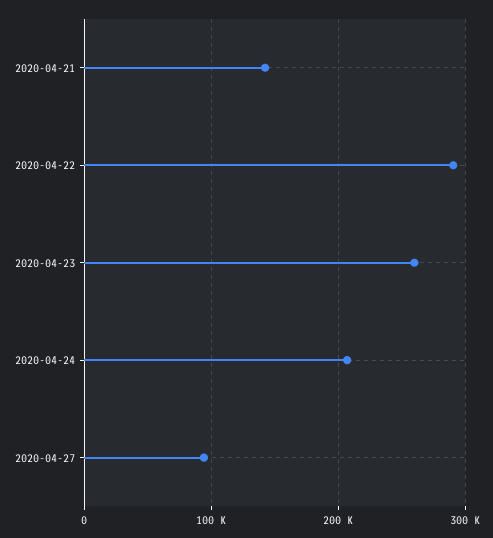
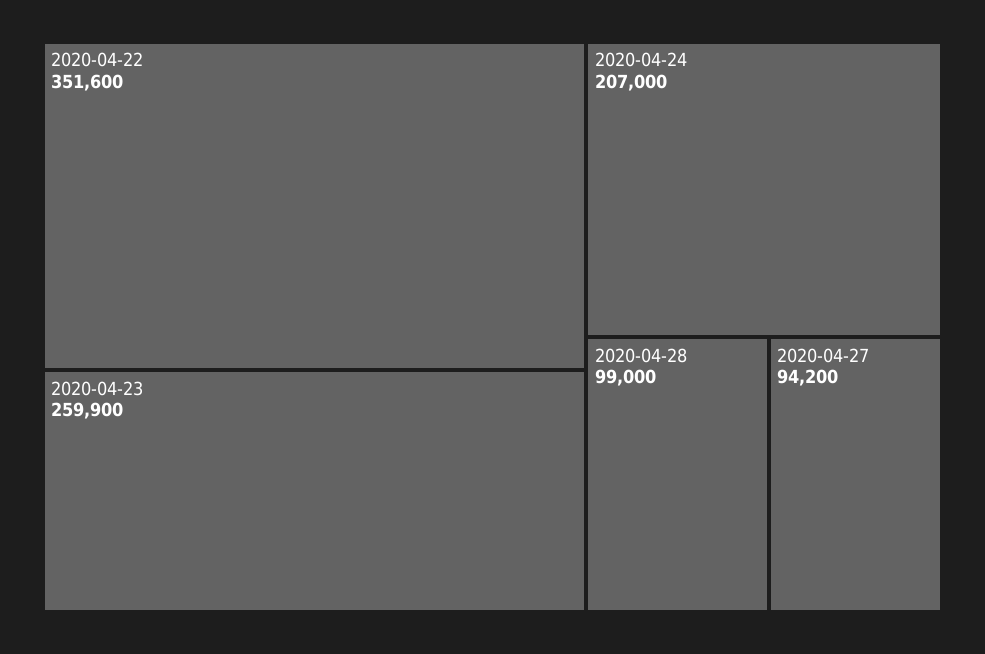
2020-04-21: 140000 -> none
2020-04-22: 290000 -> 351600
2020-04-28: none -> 99000

